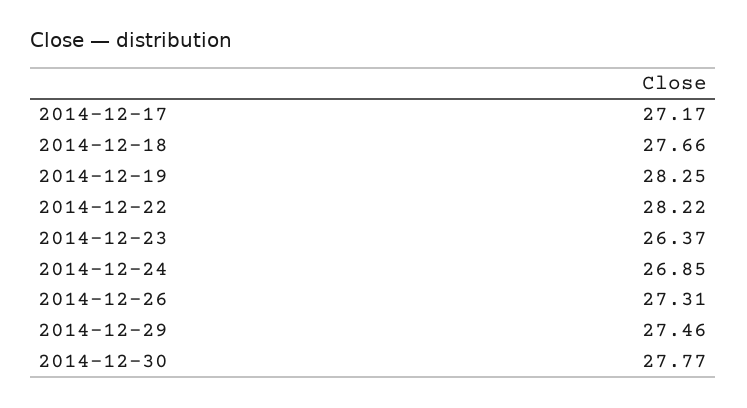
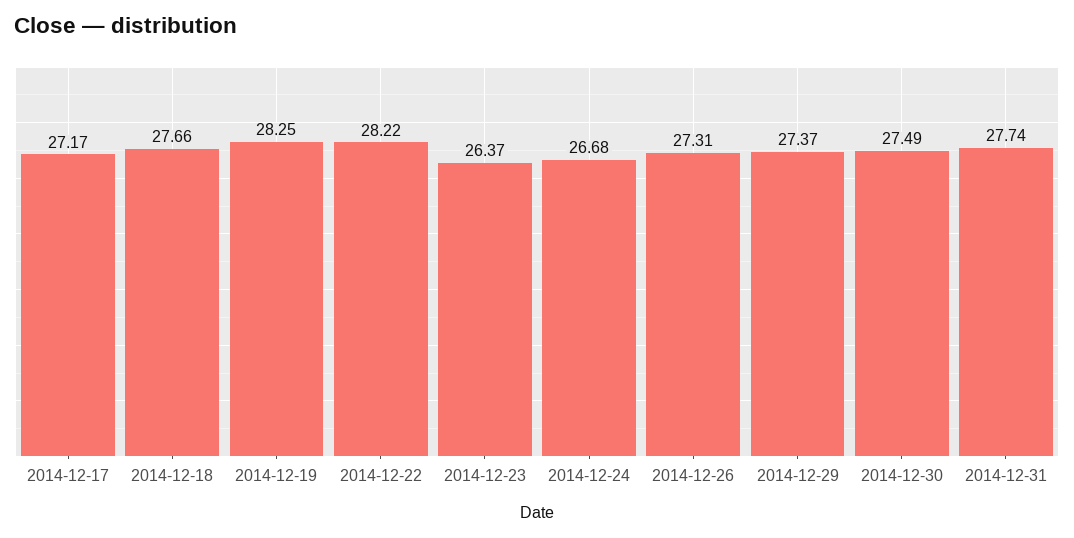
2014-12-24: 26.85 -> 26.68
2014-12-29: 27.46 -> 27.37
2014-12-30: 27.77 -> 27.49
2014-12-31: none -> 27.74

